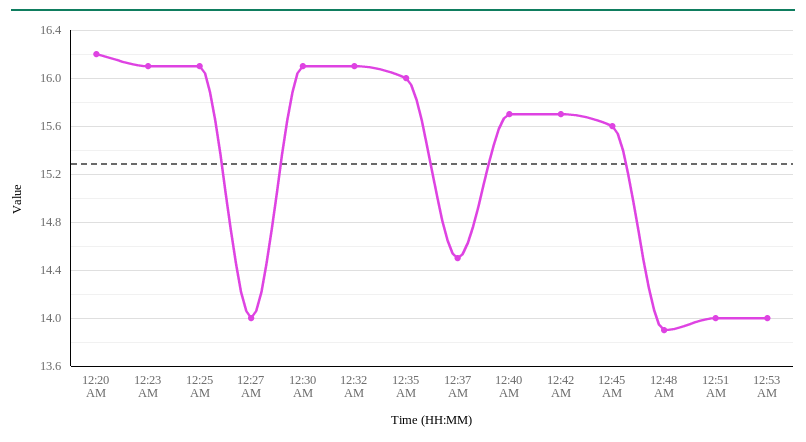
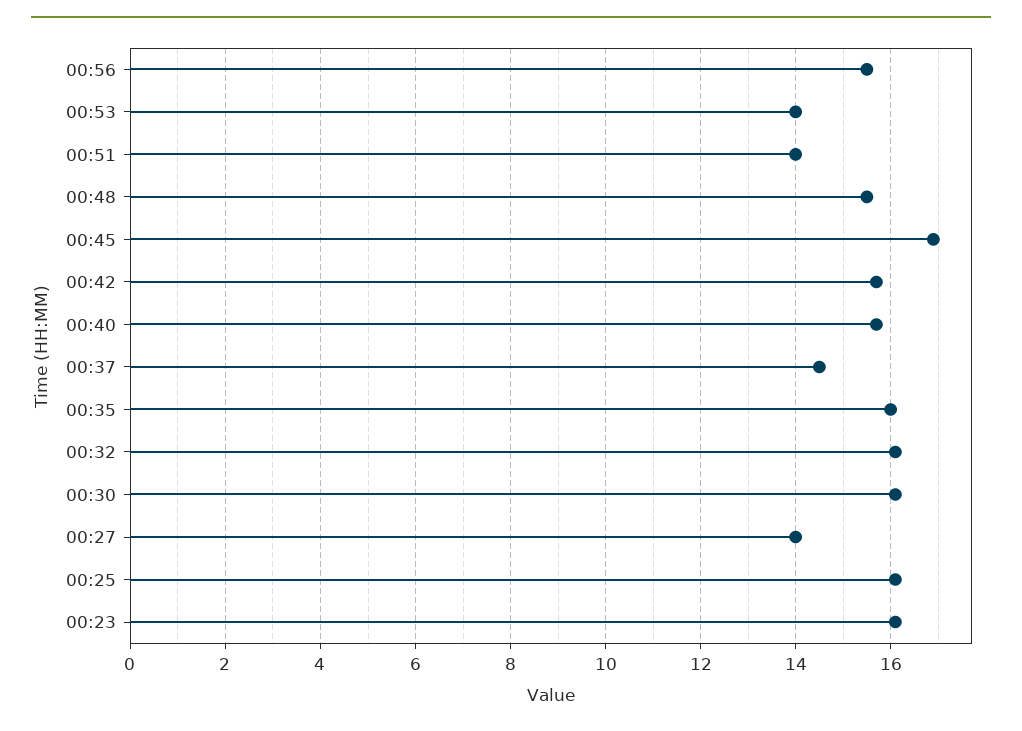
12:20 AM: 16.2 -> none
12:45 AM: 15.6 -> 17
12:48 AM: 13.9 -> 15.5
00:56: none -> 15.5

